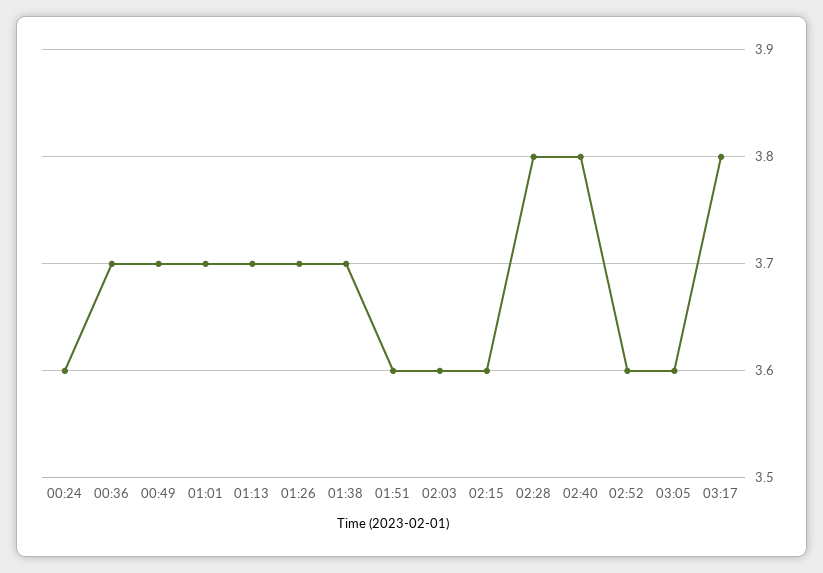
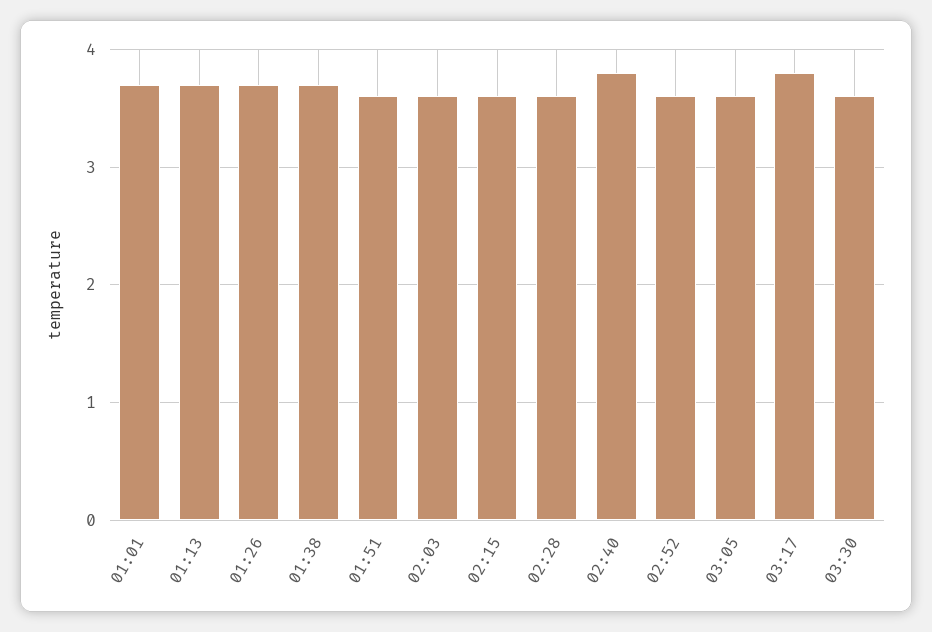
00:24: 3.6 -> none
00:36: 3.7 -> none
00:49: 3.7 -> none
02:28: 3.8 -> 3.6
03:30: none -> 3.6

